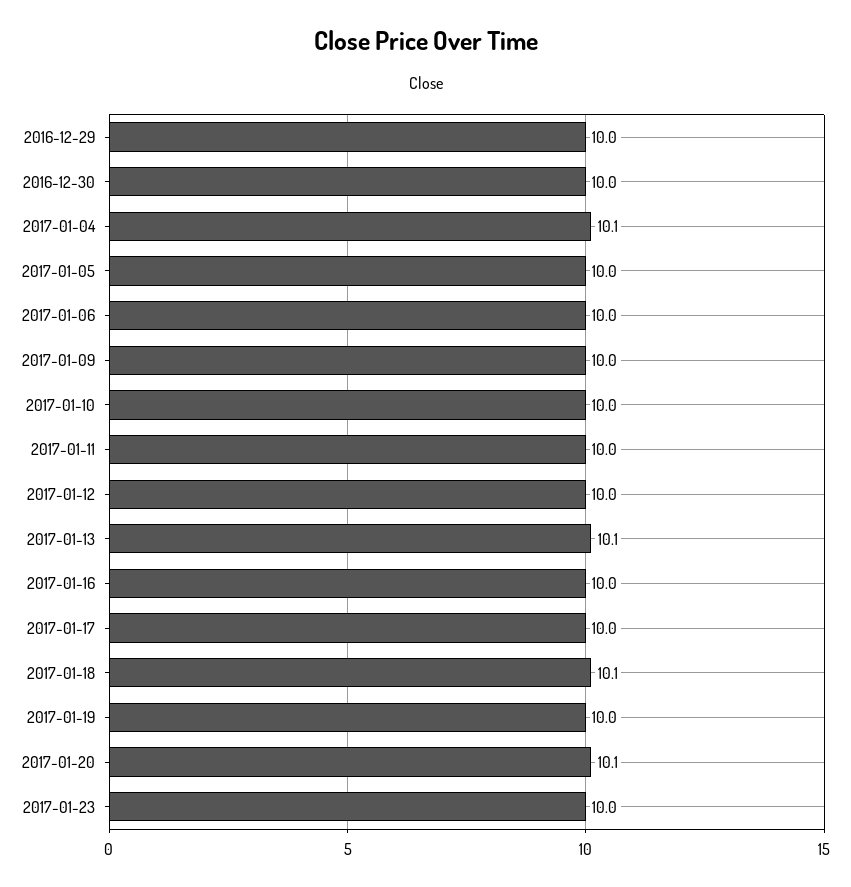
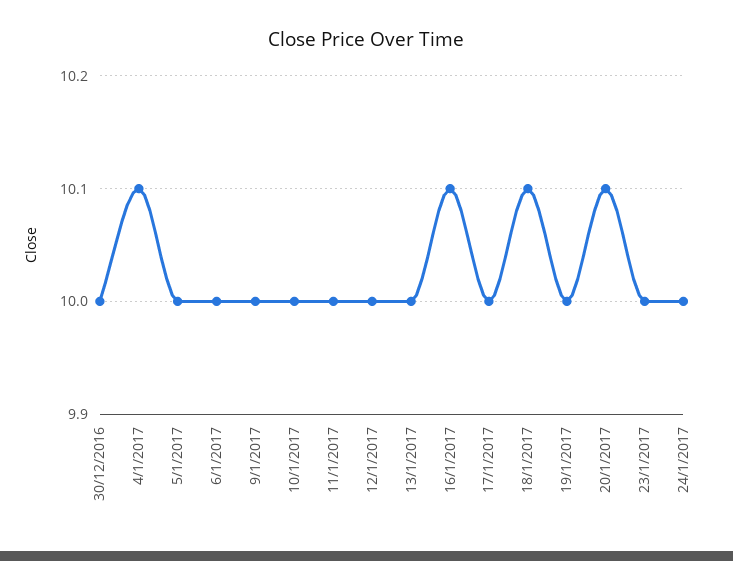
2016-12-29: 10 -> none
2017-01-13: 10.1 -> 10
2017-01-16: 10 -> 10.1
24/1/2017: none -> 10

